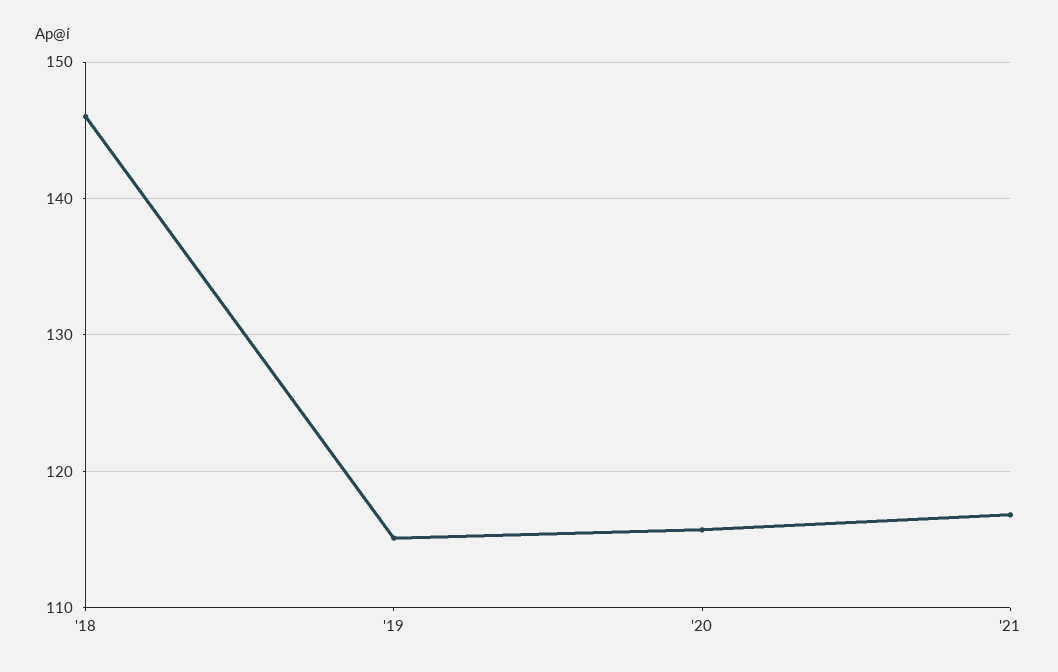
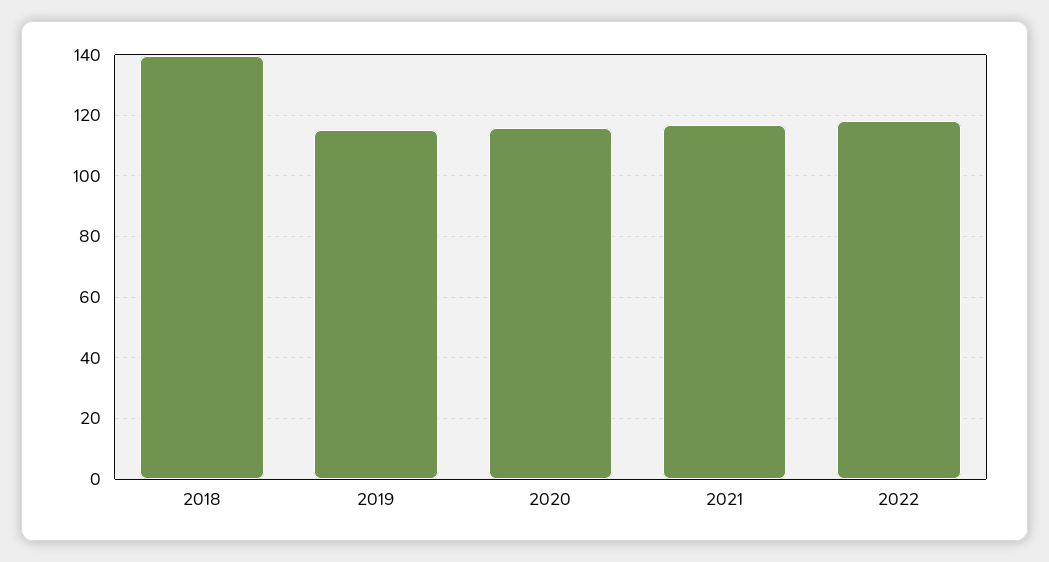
'18: 146 -> 140
2022: none -> 118

